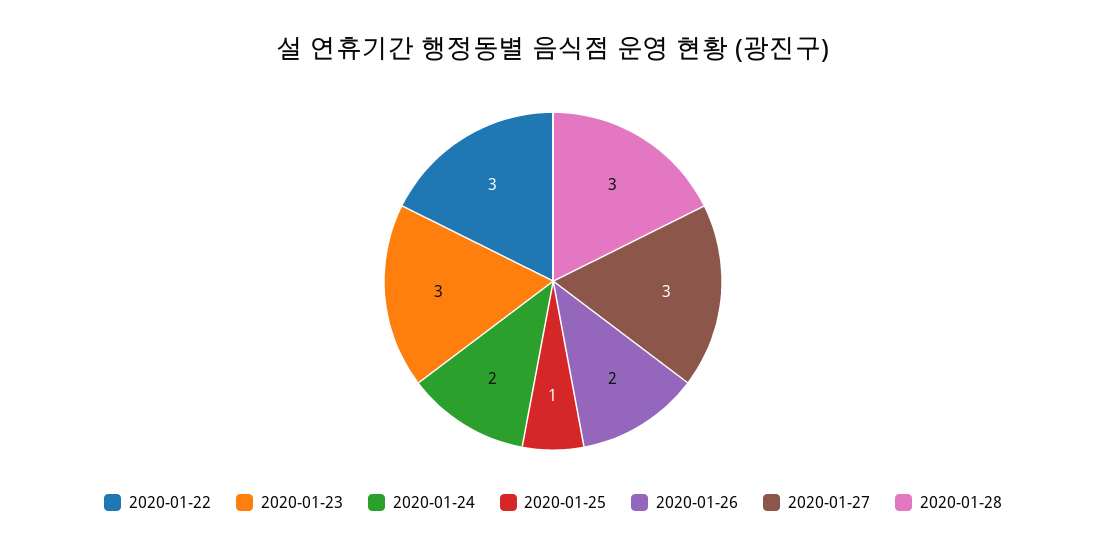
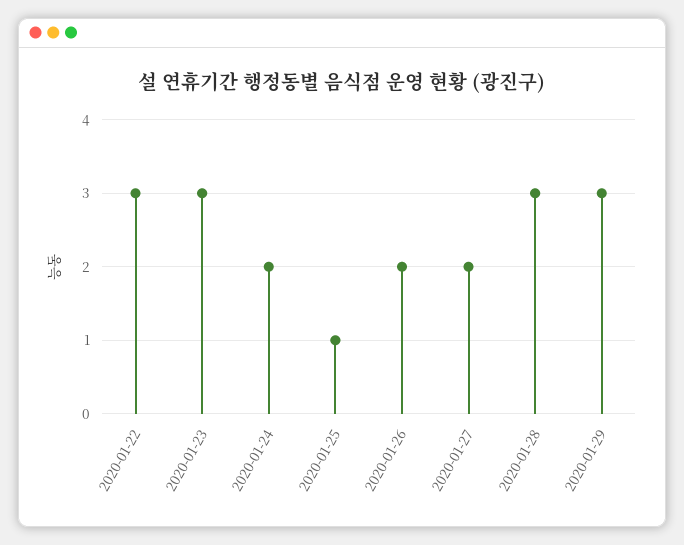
2020-01-27: 3 -> 2
2020-01-29: none -> 3

